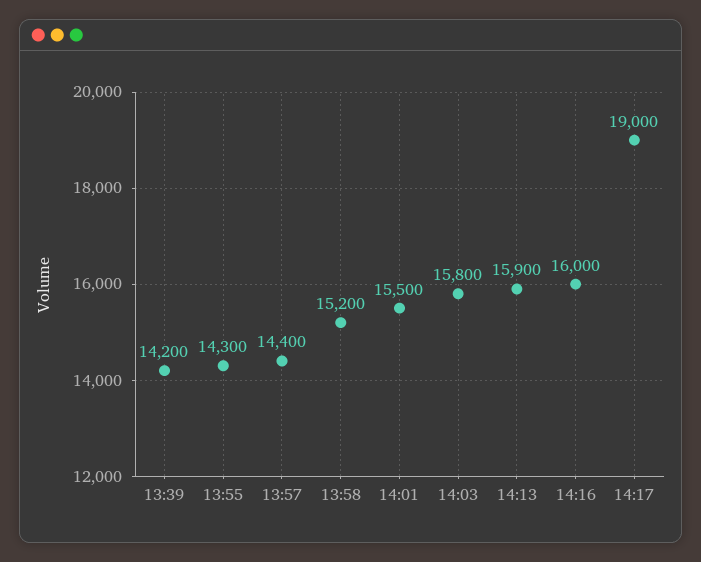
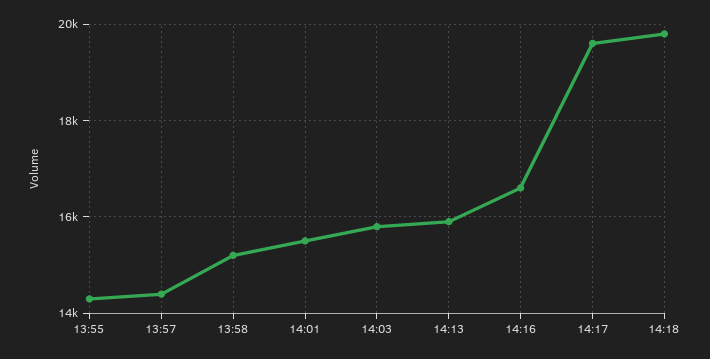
13:39: 14200 -> none
14:16: 16000 -> 16600
14:17: 19000 -> 19600
14:18: none -> 19800

